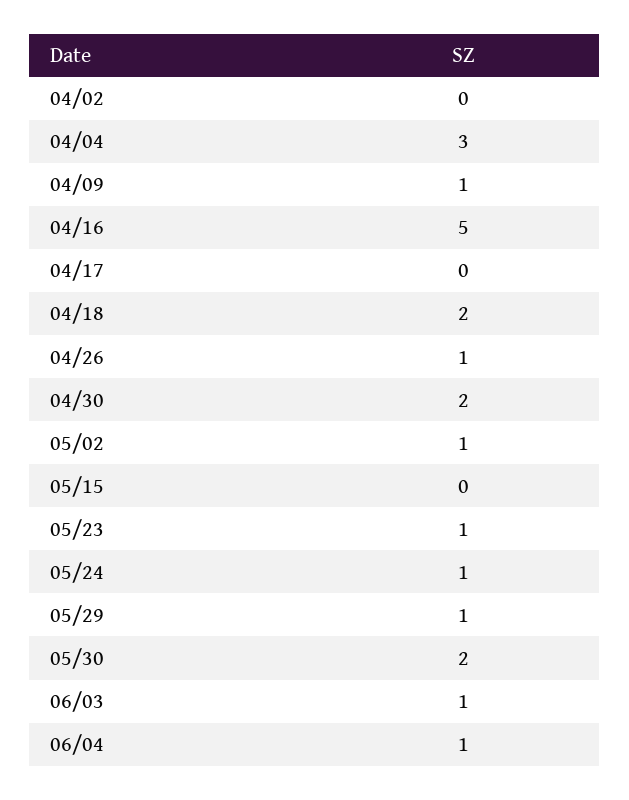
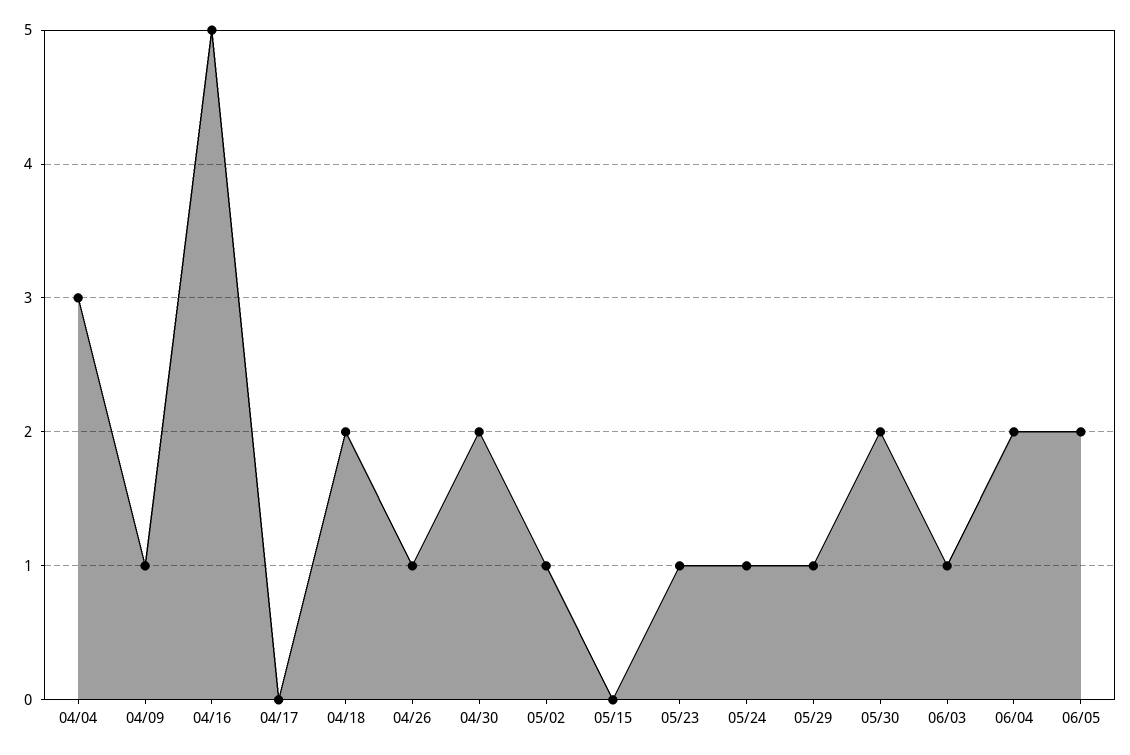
04/02: 0 -> none
06/04: 1 -> 2
06/05: none -> 2

